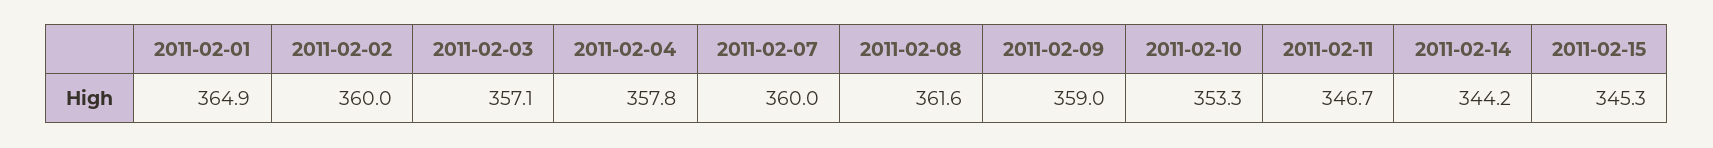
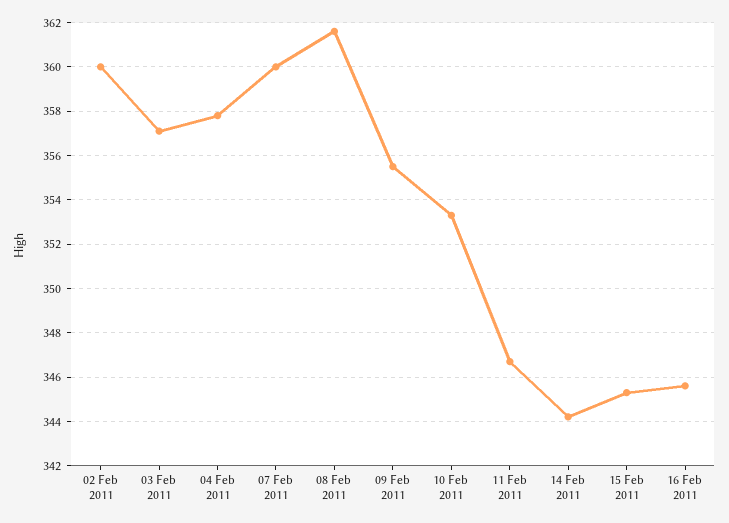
2011-02-01: 364.9 -> none
2011-02-09: 359 -> 355.5
16 Feb 2011: none -> 345.5

